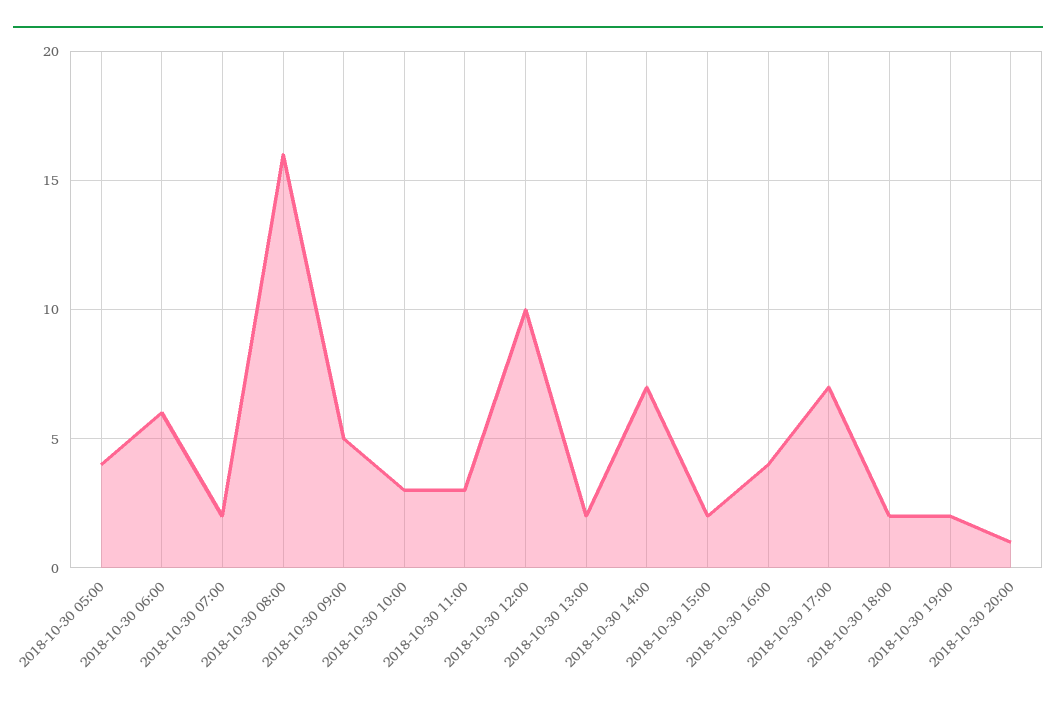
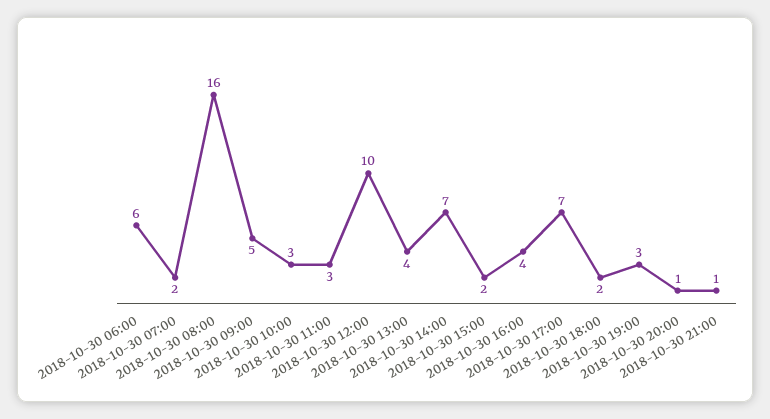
2018-10-30 05:00: 4 -> none
2018-10-30 13:00: 2 -> 4
2018-10-30 19:00: 2 -> 3
2018-10-30 21:00: none -> 1

